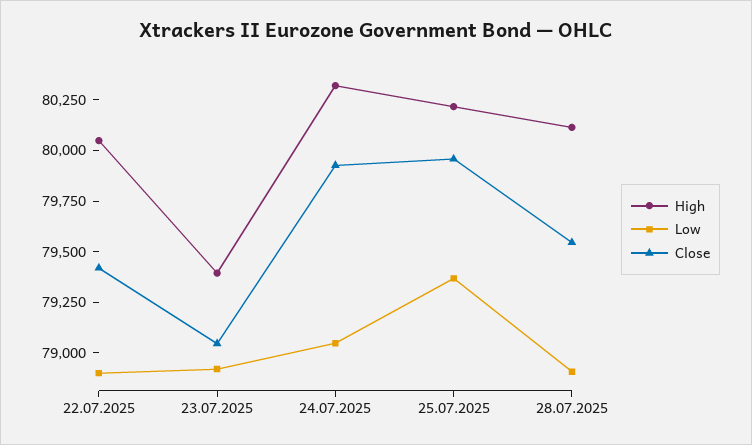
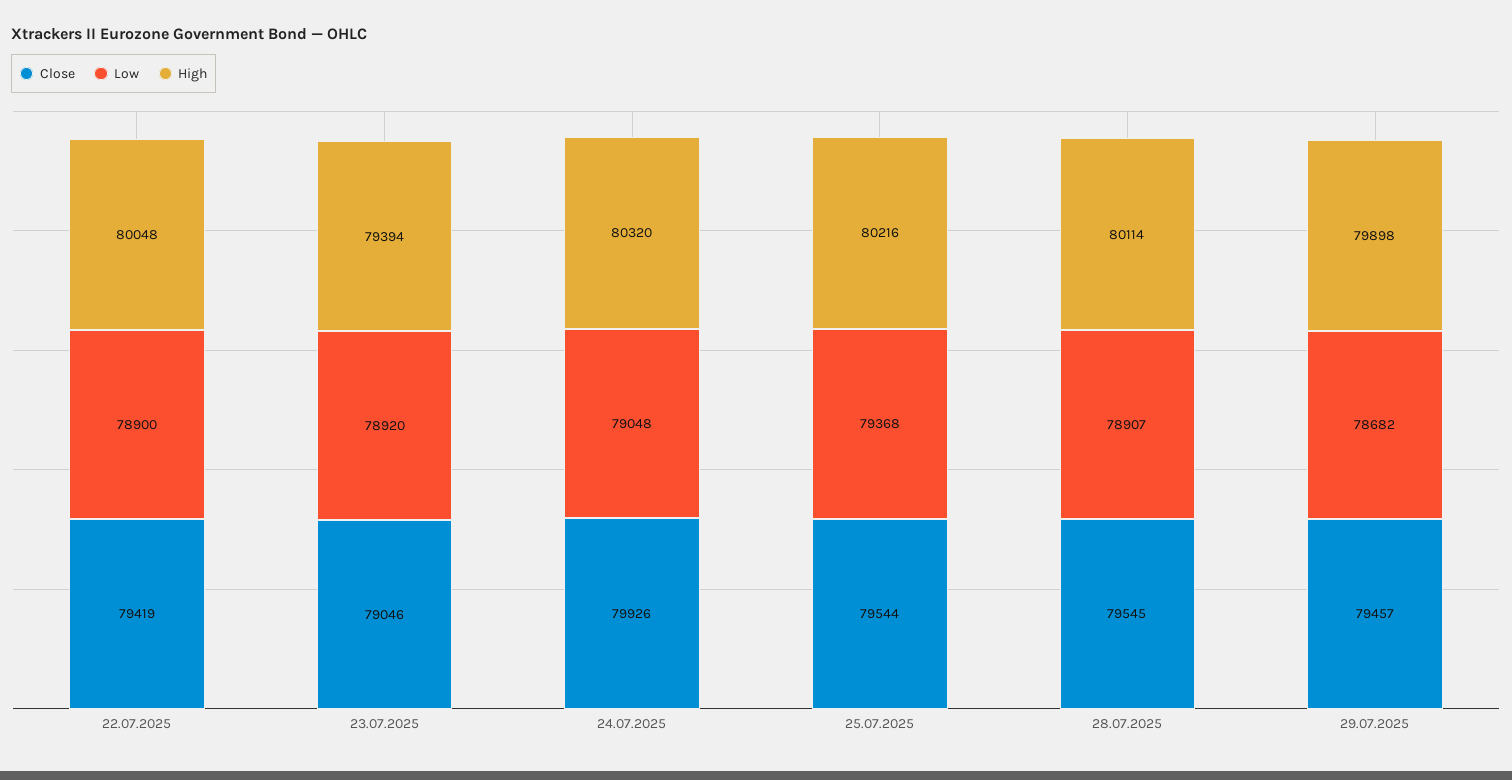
Close, 25.07.2025: 79950 -> 79544
Close, 29.07.2025: none -> 79457
Low, 29.07.2025: none -> 78682
High, 29.07.2025: none -> 79898

